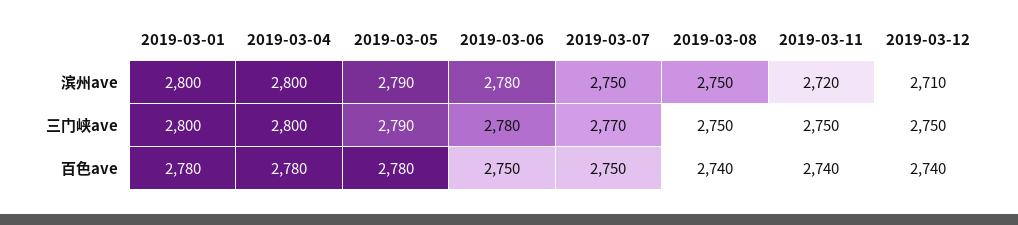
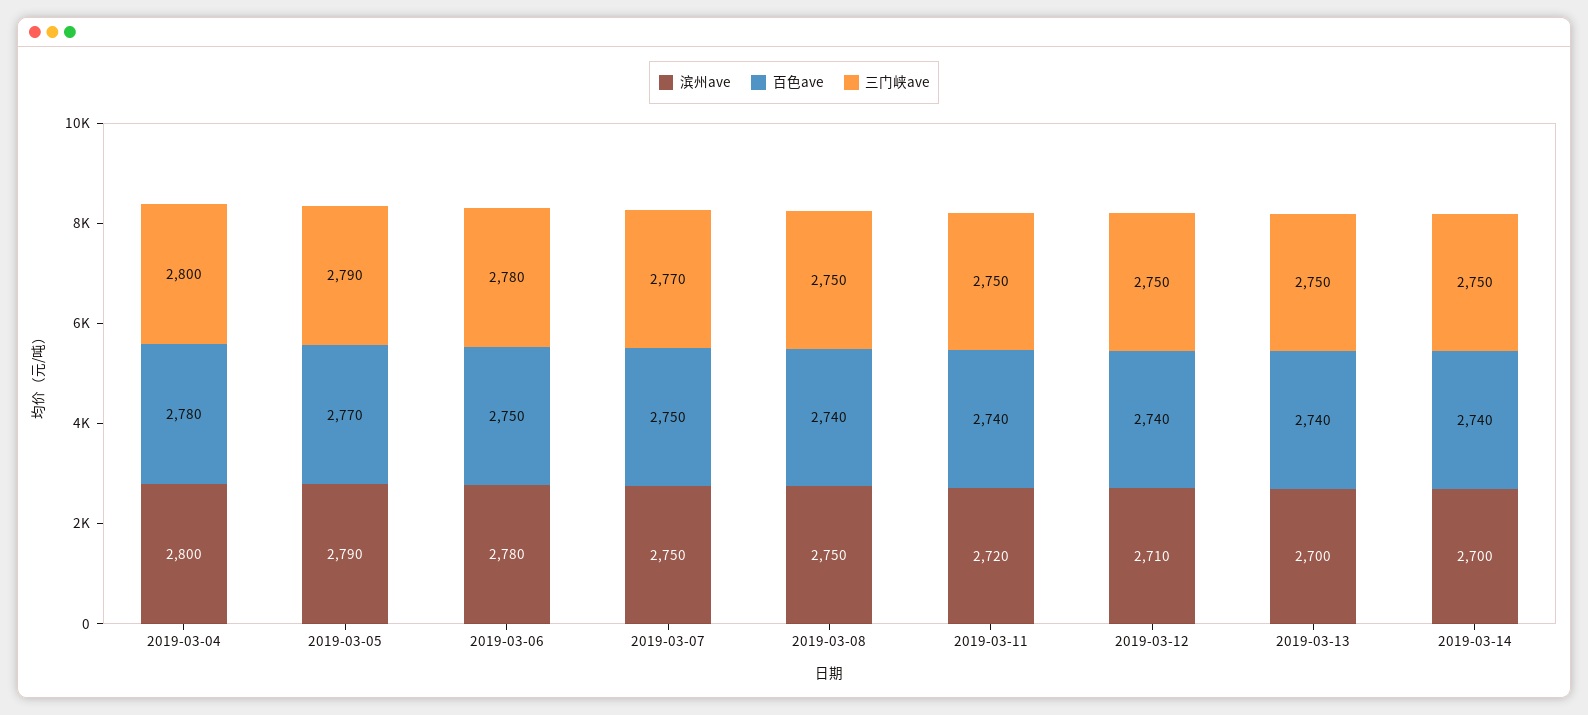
滨州ave, 2019-03-01: 2800 -> none
三门峡ave, 2019-03-01: 2800 -> none
百色ave, 2019-03-01: 2780 -> none
百色ave, 2019-03-05: 2780 -> 2770
滨州ave, 2019-03-13: none -> 2700
百色ave, 2019-03-13: none -> 2740
三门峡ave, 2019-03-13: none -> 2750
滨州ave, 2019-03-14: none -> 2700
百色ave, 2019-03-14: none -> 2740
三门峡ave, 2019-03-14: none -> 2750

